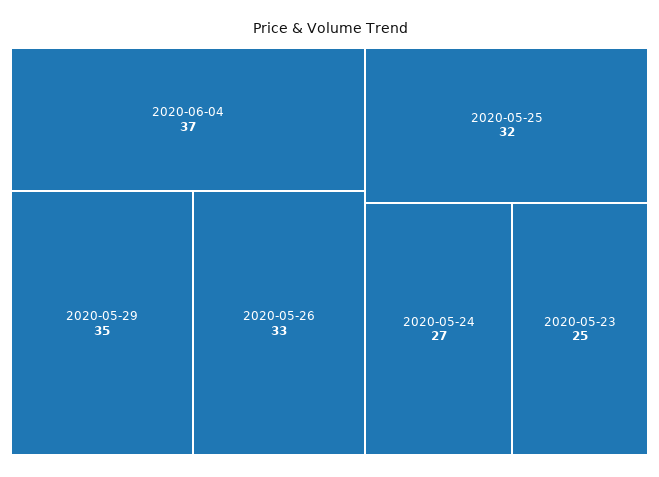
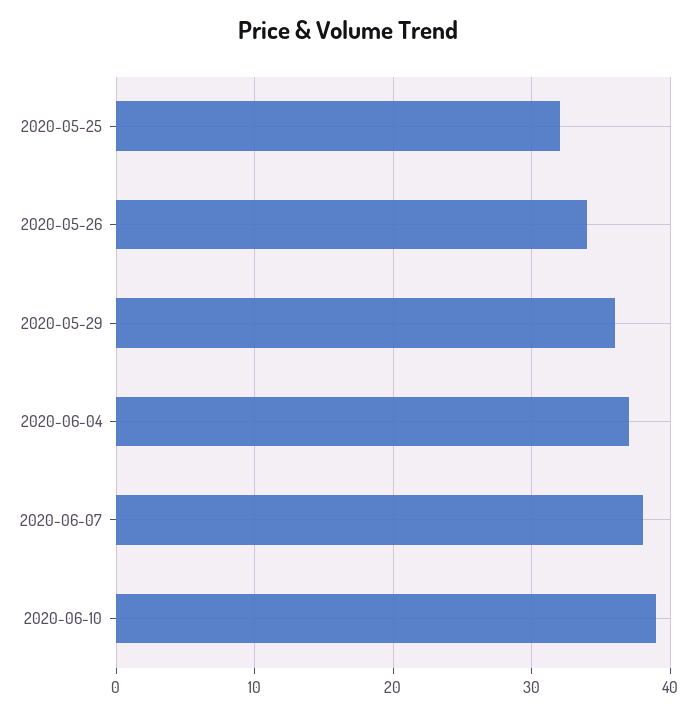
2020-05-29: 35 -> 36
2020-05-26: 33 -> 34
2020-05-24: 27 -> none
2020-05-23: 25 -> none
2020-06-07: none -> 38
2020-06-10: none -> 39

